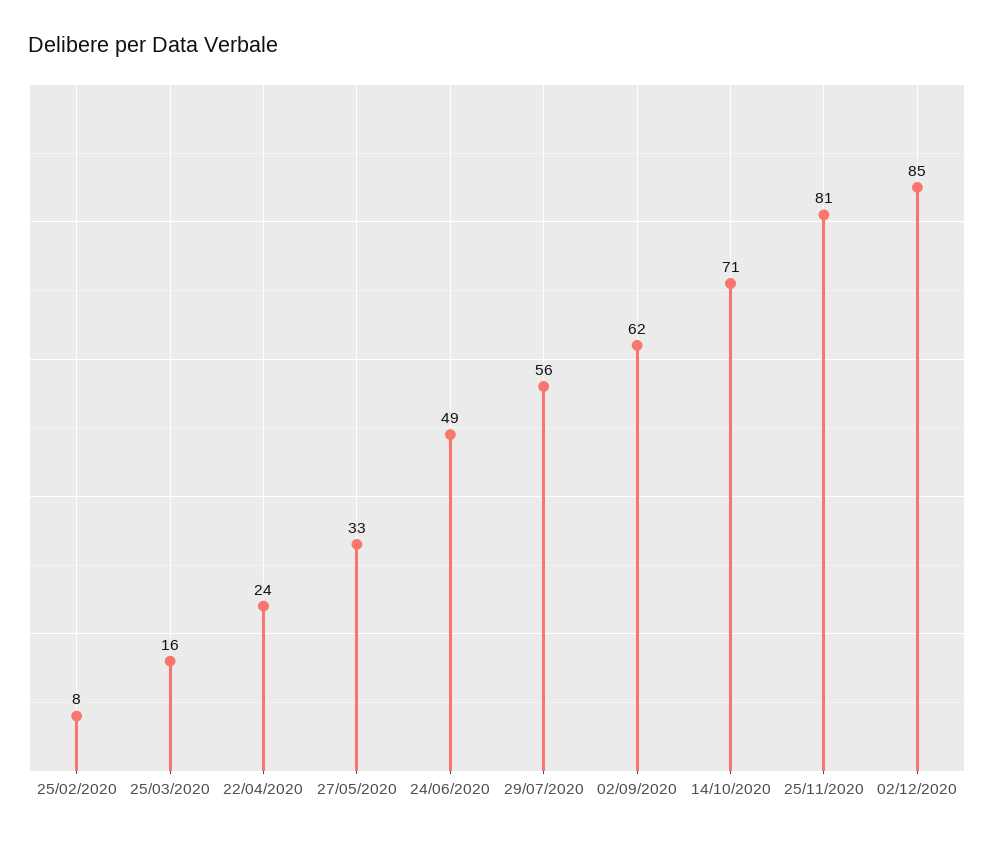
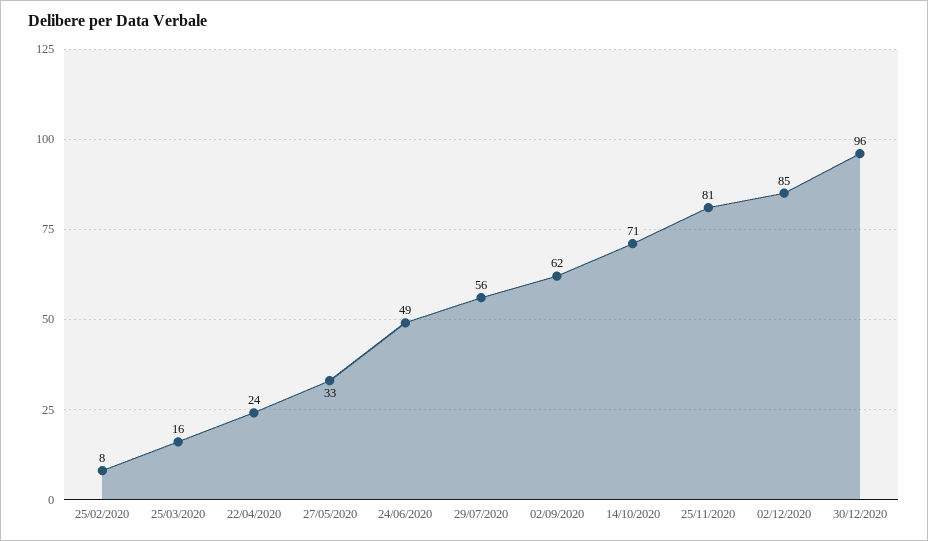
30/12/2020: none -> 96

